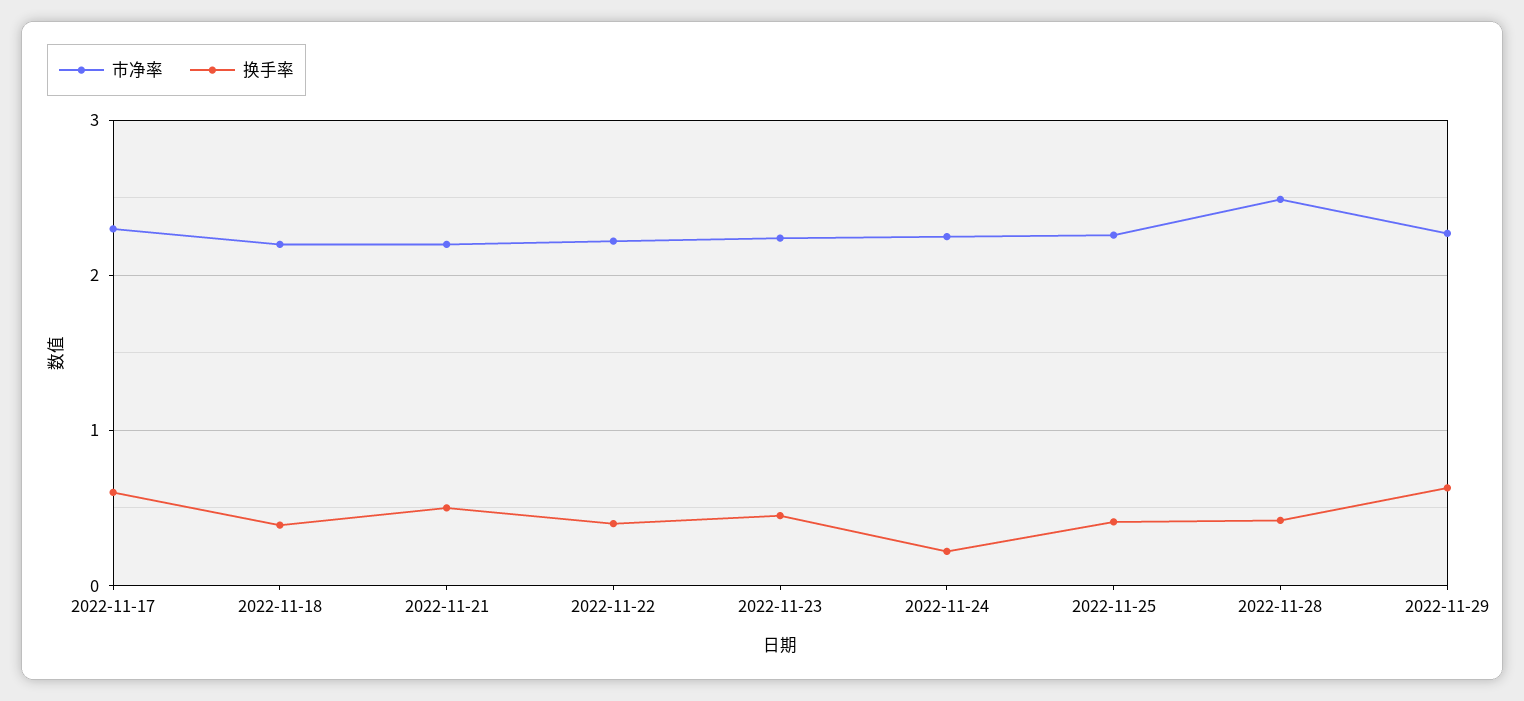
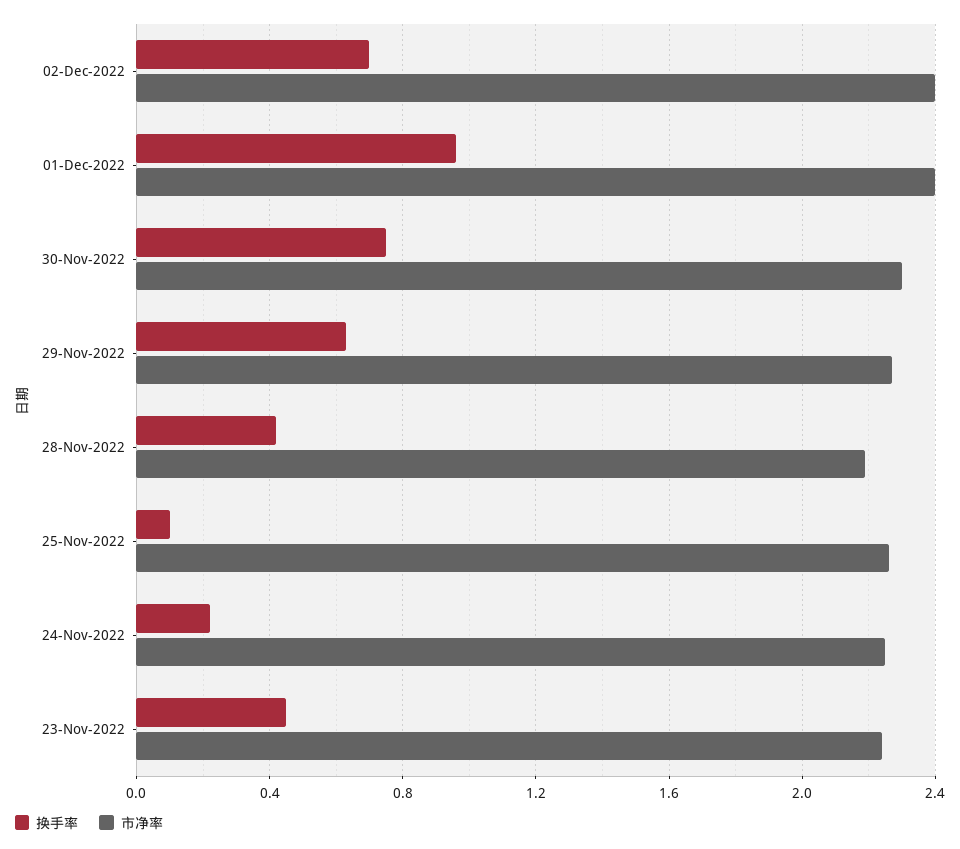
市净率, 2022-11-17: 2.3 -> none
换手率, 2022-11-17: 0.6 -> none
市净率, 2022-11-18: 2.2 -> none
换手率, 2022-11-18: 0.4 -> none
市净率, 2022-11-21: 2.2 -> none
换手率, 2022-11-21: 0.5 -> none
市净率, 2022-11-22: 2.2 -> none
换手率, 2022-11-22: 0.4 -> none
换手率, 2022-11-25: 0.4 -> 0.1
市净率, 2022-11-28: 2.5 -> 2.2
换手率, 02-Dec-2022: none -> 0.7
市净率, 02-Dec-2022: none -> 2.4
换手率, 01-Dec-2022: none -> 0.95
市净率, 01-Dec-2022: none -> 2.4
换手率, 30-Nov-2022: none -> 0.75
市净率, 30-Nov-2022: none -> 2.3

